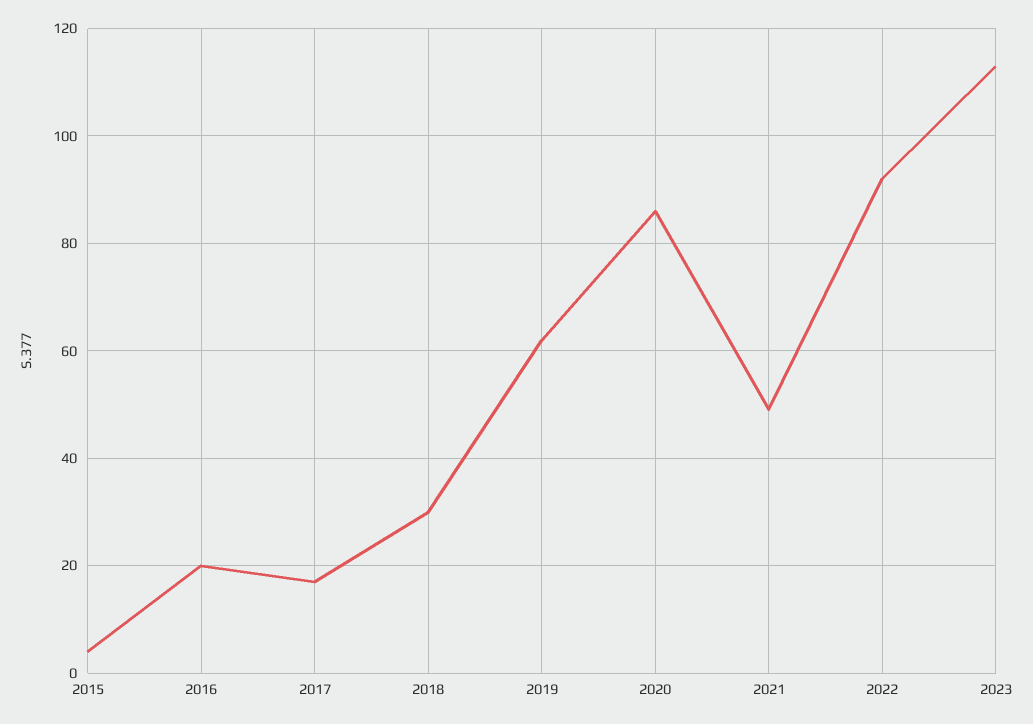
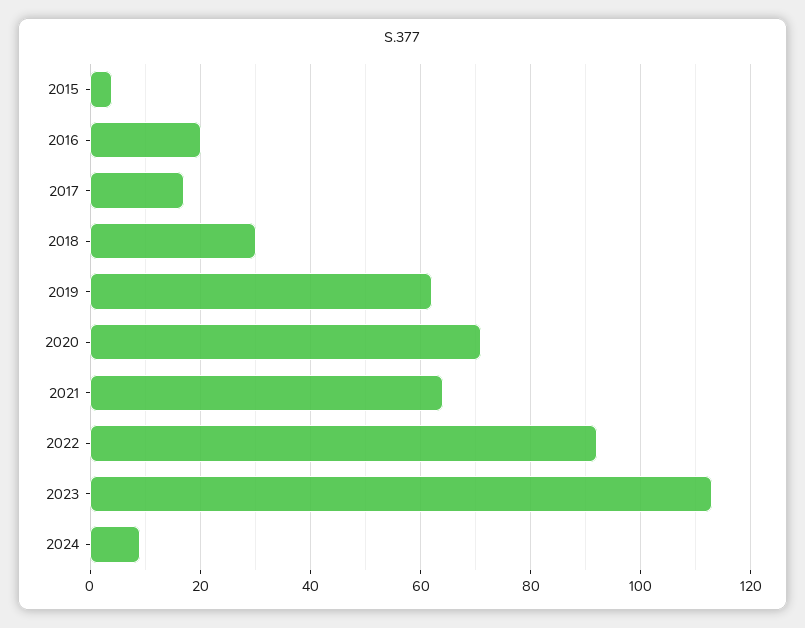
2020: 85 -> 70
2021: 50 -> 65
2024: none -> 10

